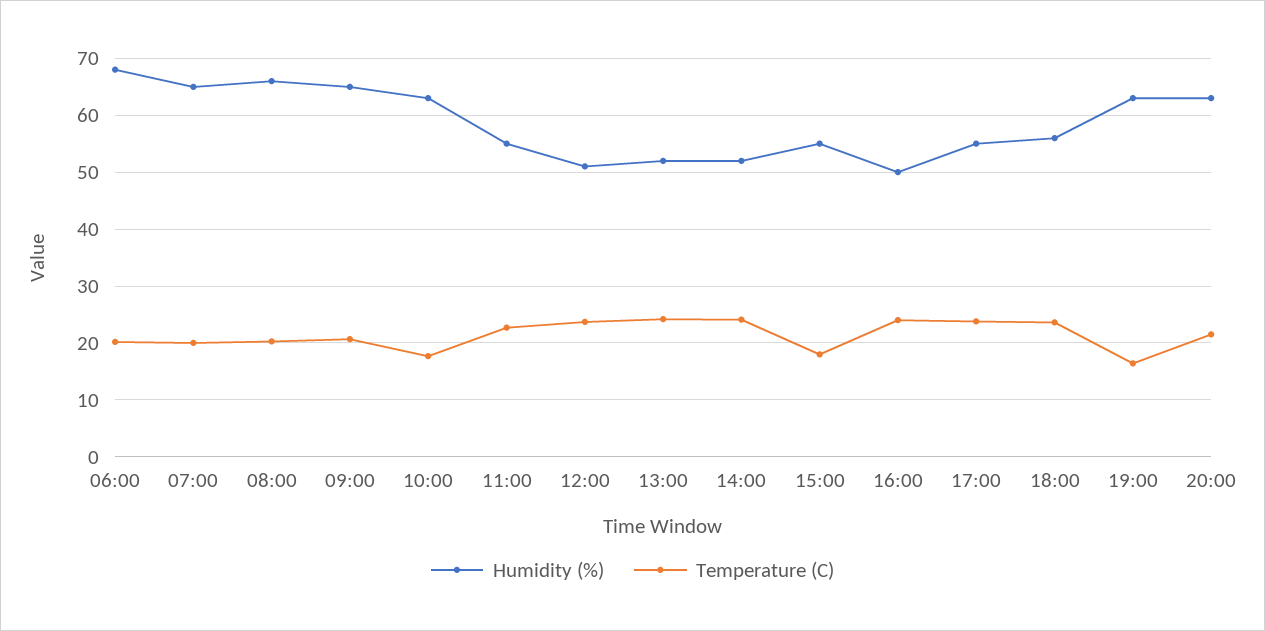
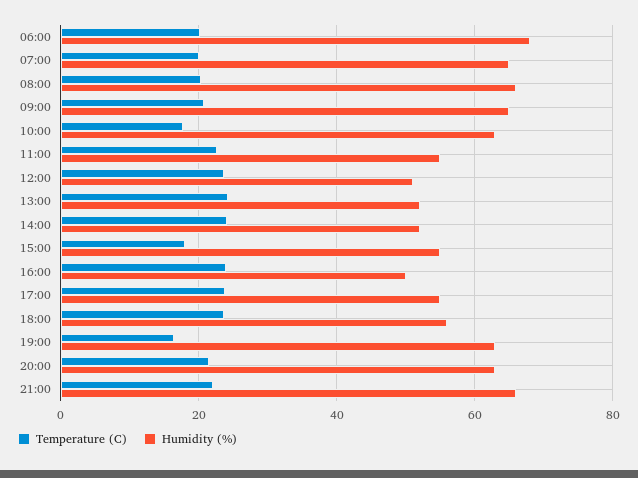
Temperature (C), 21:00: none -> 22
Humidity (%), 21:00: none -> 66

